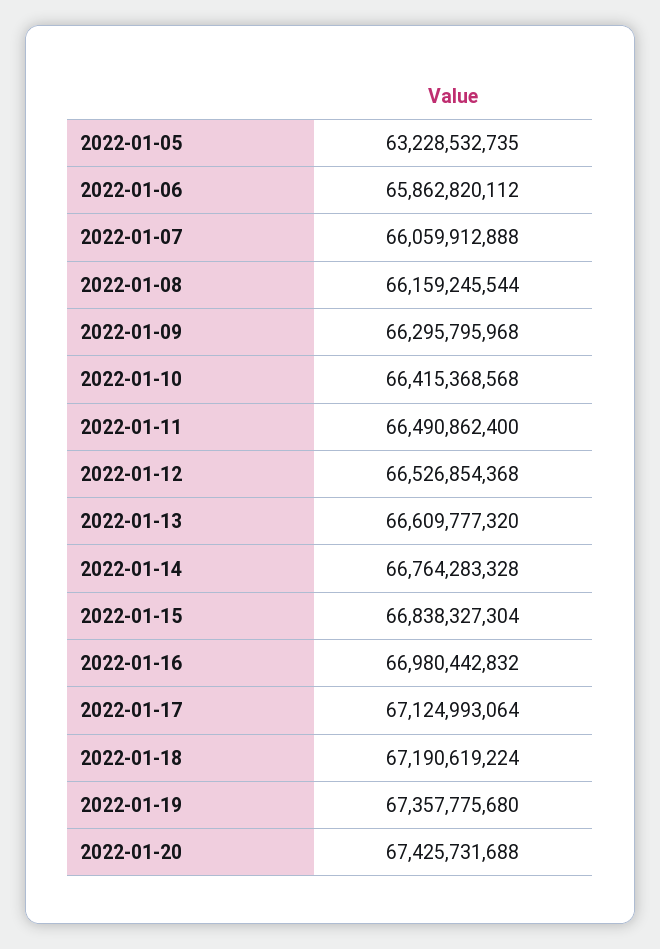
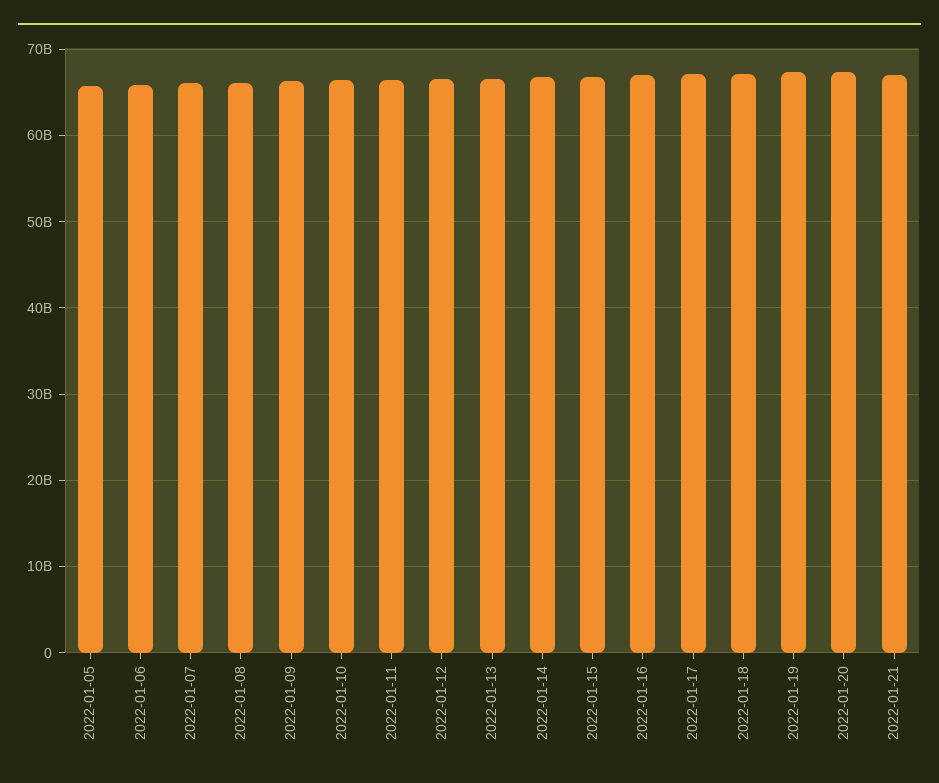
2022-01-05: 63228532735 -> 66000000000
2022-01-21: none -> 67000000000

